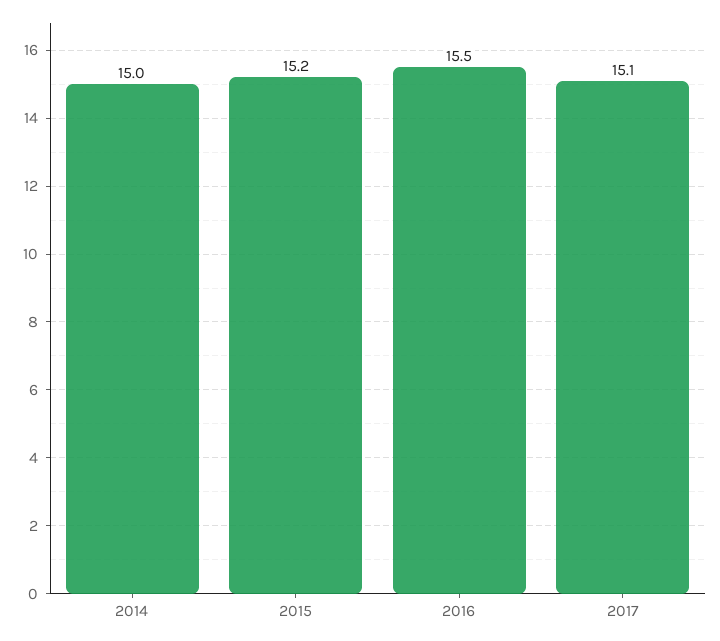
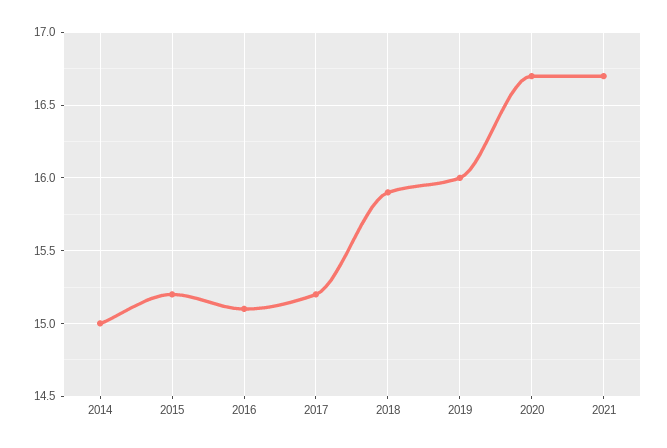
2016: 15.5 -> 15.1
2017: 15.1 -> 15.2
2018: none -> 15.9
2019: none -> 16
2020: none -> 16.7
2021: none -> 16.7

